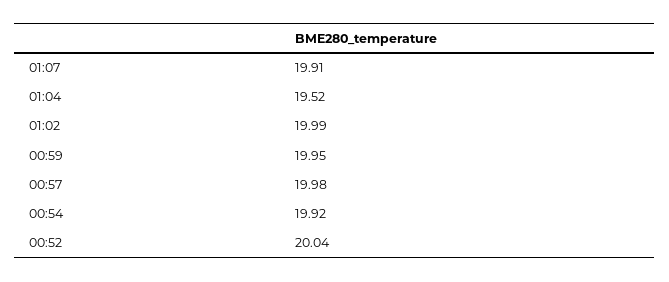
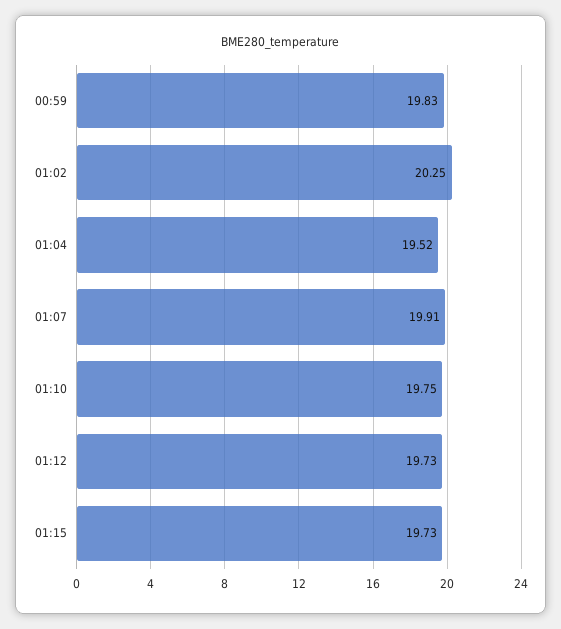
01:02: 19.99 -> 20.25
00:59: 19.95 -> 19.83
00:57: 19.98 -> none
00:54: 19.92 -> none
00:52: 20.04 -> none
01:10: none -> 19.75
01:12: none -> 19.73
01:15: none -> 19.73

